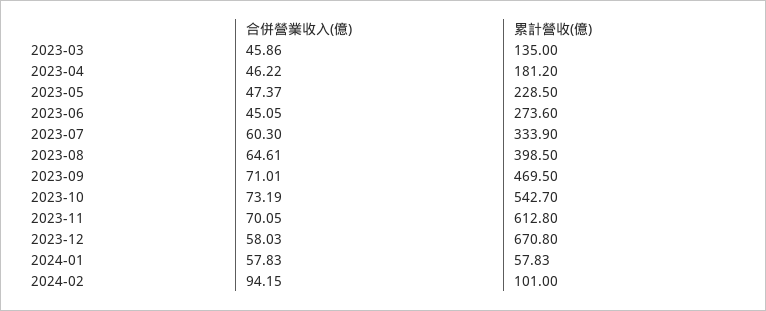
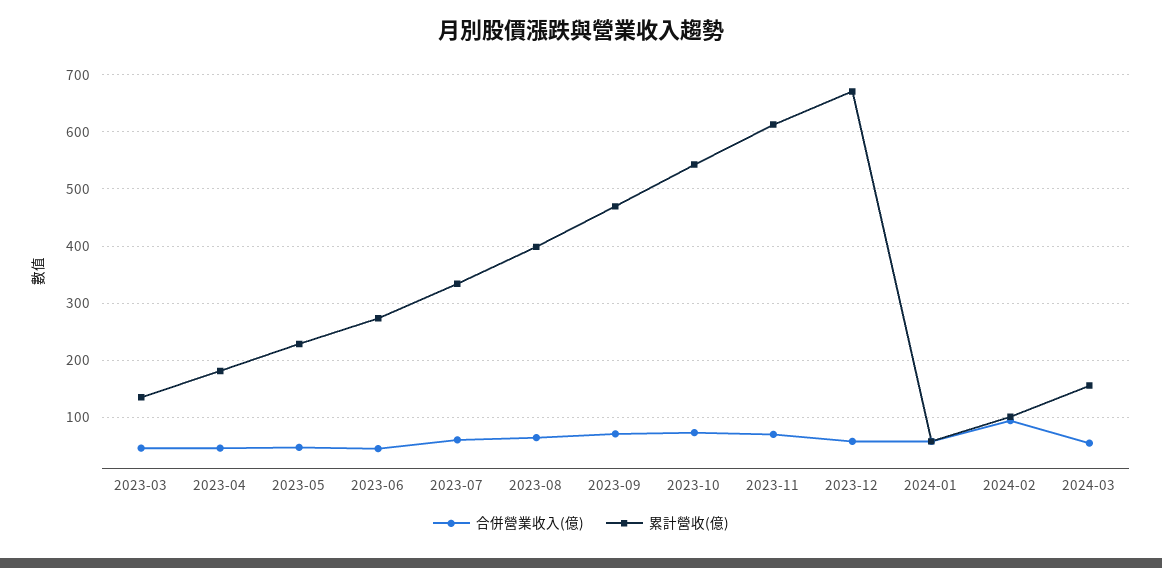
合併營業收入(億), 2024-03: none -> 60
累計營收(億), 2024-03: none -> 160

